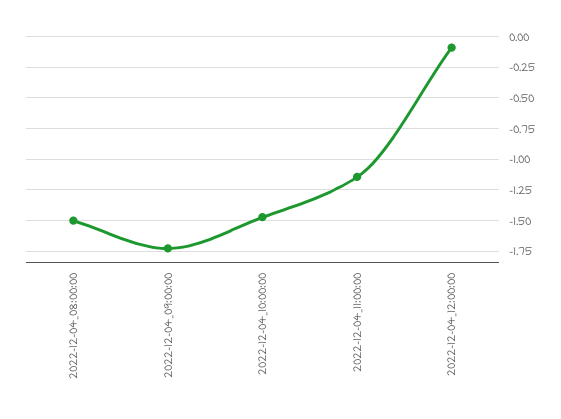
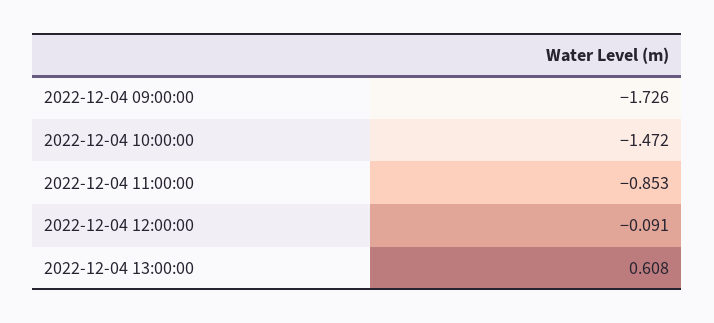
2022-12-04_08:00:00: -1.5 -> none
2022-12-04_11:00:00: -1.15 -> -0.853
2022-12-04 13:00:00: none -> 0.608

